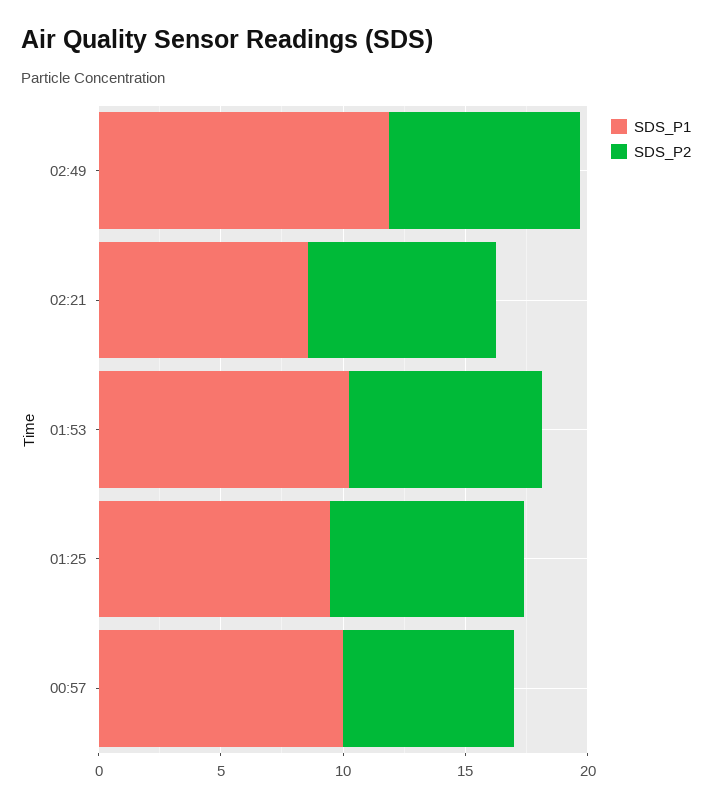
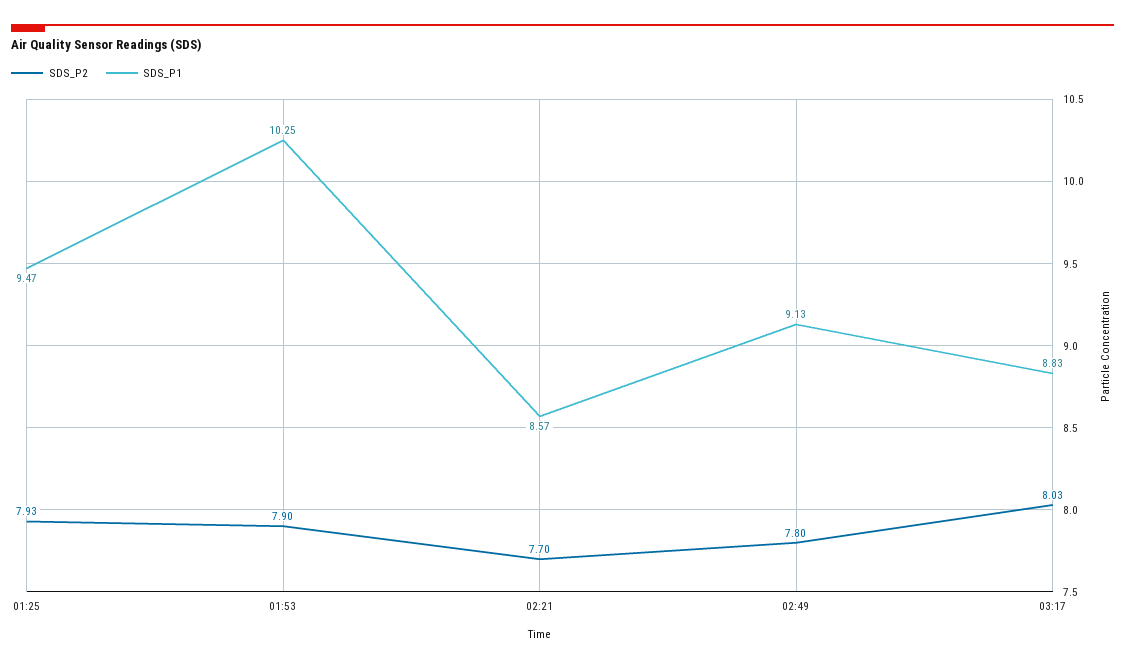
SDS_P1, 02:49: 12 -> 9.13
SDS_P1, 00:57: 10 -> none
SDS_P2, 00:57: 7 -> none
SDS_P2, 03:17: none -> 8.03
SDS_P1, 03:17: none -> 8.83

